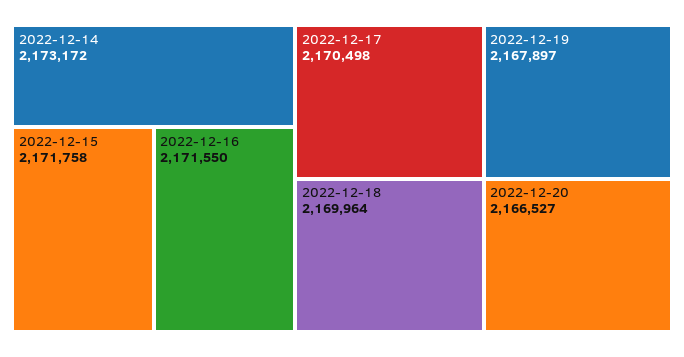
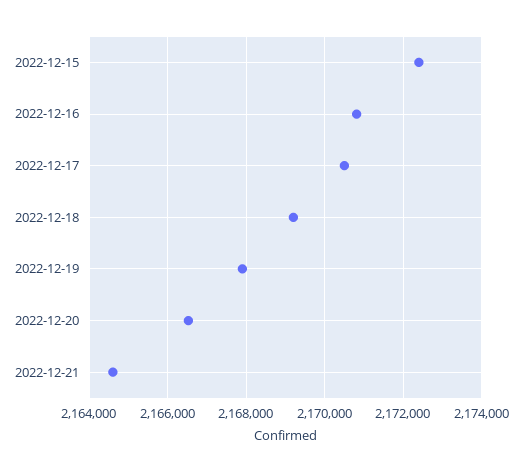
2022-12-14: 2173172 -> none
2022-12-15: 2171758 -> 2172400
2022-12-16: 2171550 -> 2170800
2022-12-18: 2169964 -> 2169200
2022-12-21: none -> 2164600

